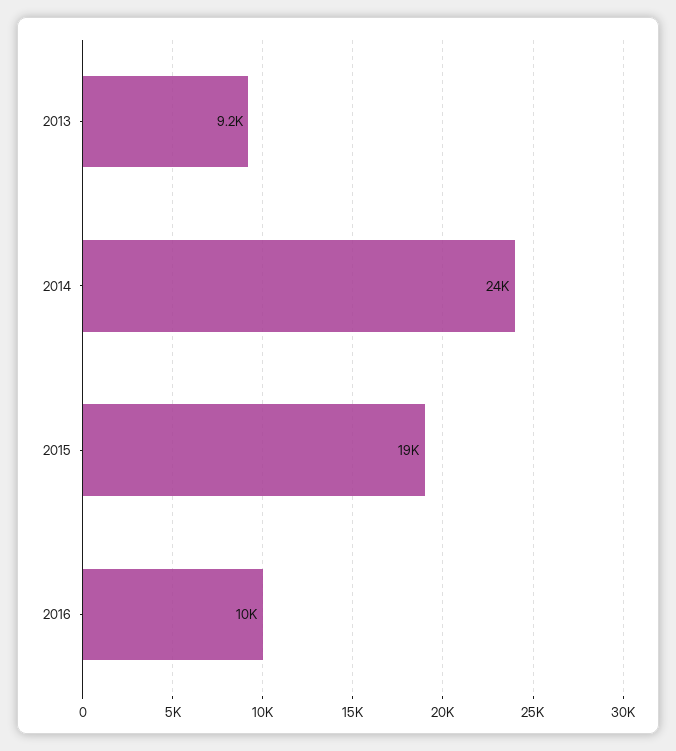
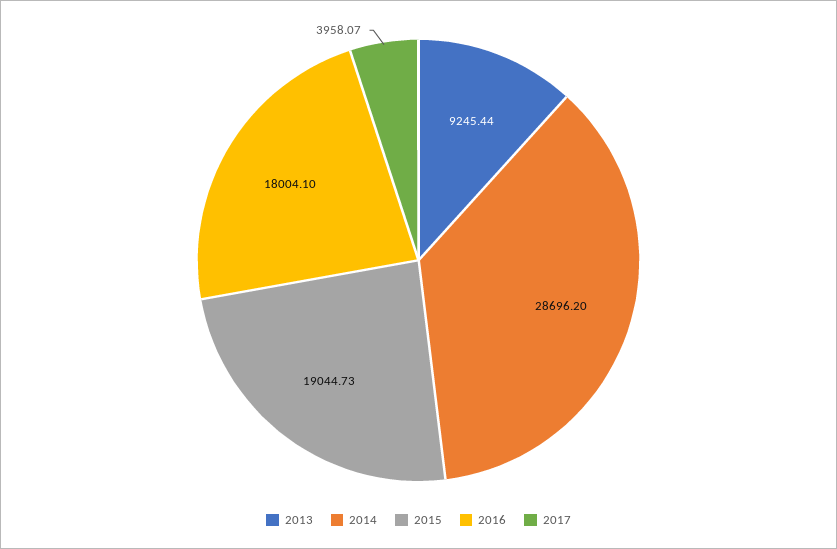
2014: 24000 -> 28696.2
2016: 10000 -> 18004.1
2017: none -> 3958.07

